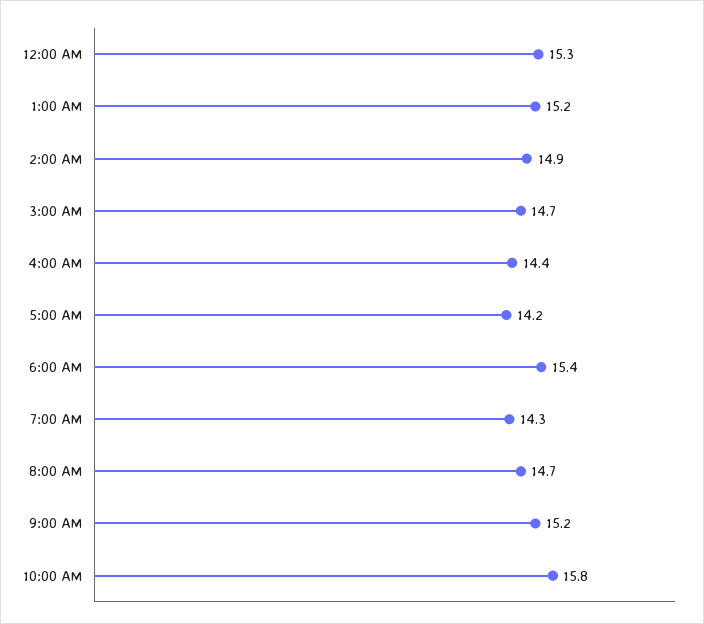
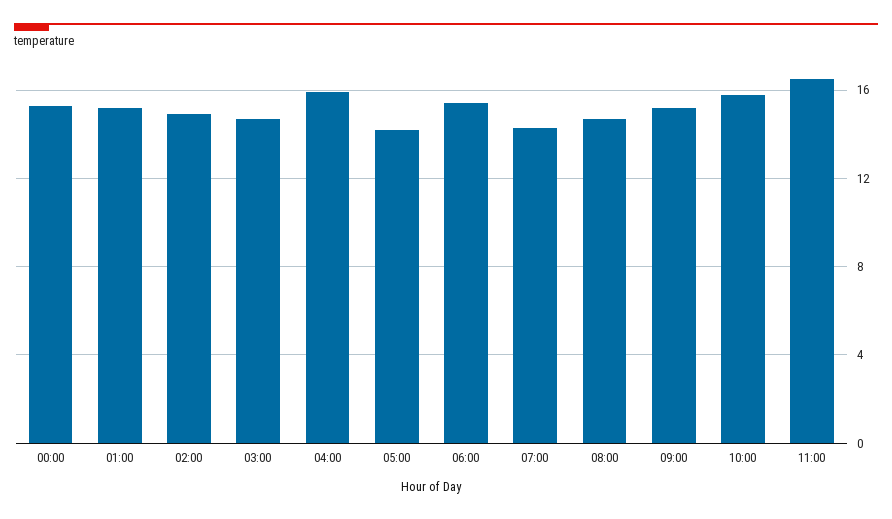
4:00 AM: 14.4 -> 16
11:00: none -> 16.5

